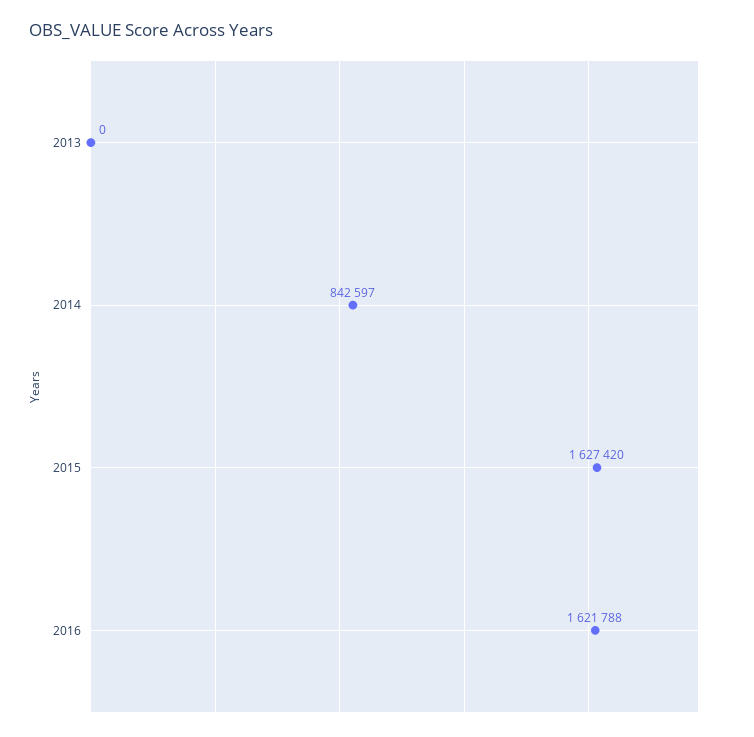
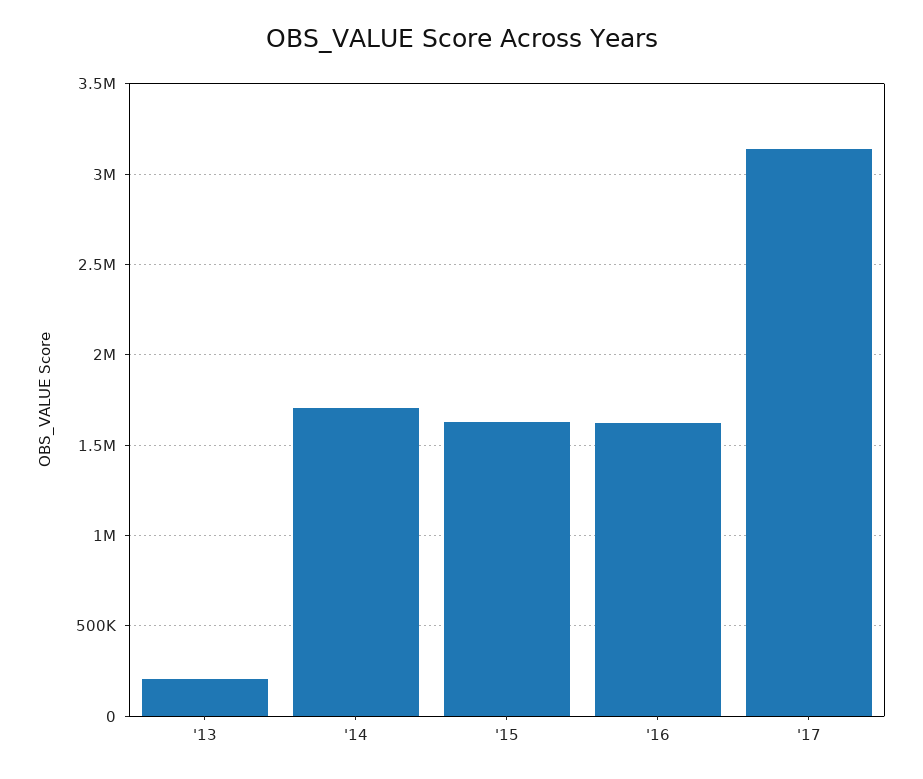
2013: 0 -> 200000
2014: 842597 -> 1700000
'17: none -> 3150000

